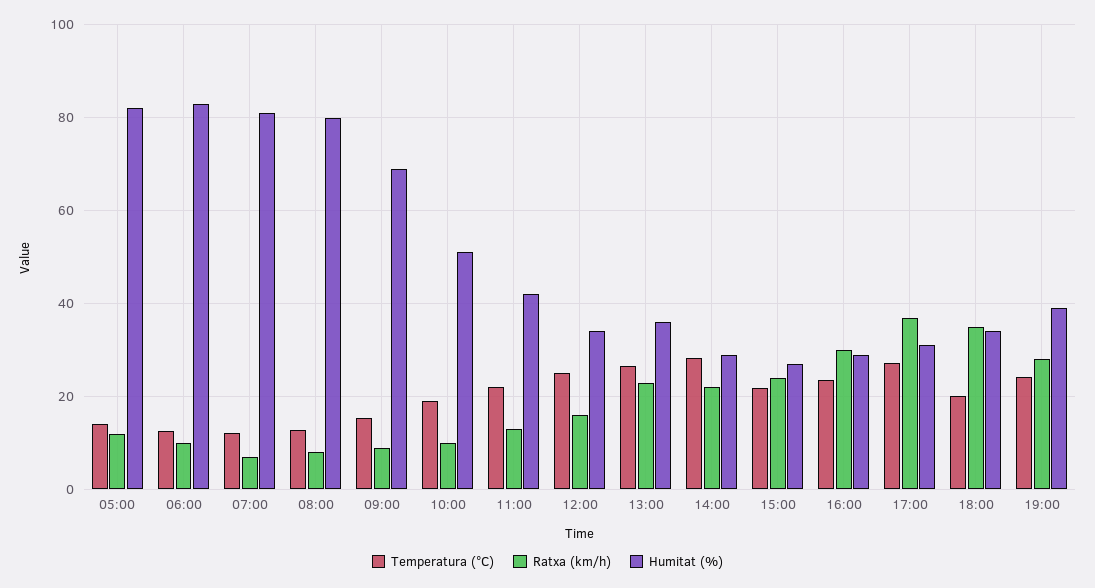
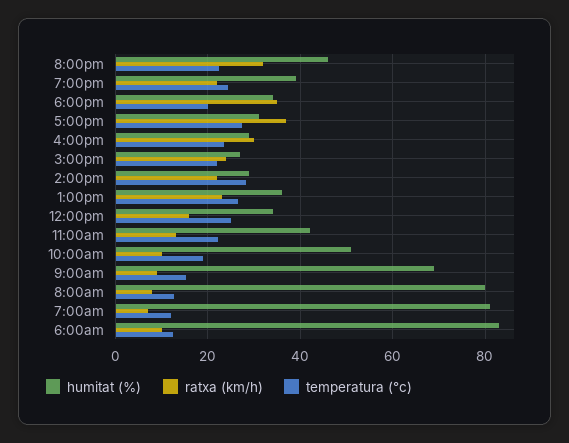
Temperatura (°C), 05:00: 14 -> none
Ratxa (km/h), 05:00: 12 -> none
Humitat (%), 05:00: 82 -> none
Ratxa (km/h), 19:00: 28 -> 22
Humitat (%), 8:00pm: none -> 46
Ratxa (km/h), 8:00pm: none -> 32
Temperatura (°C), 8:00pm: none -> 22

